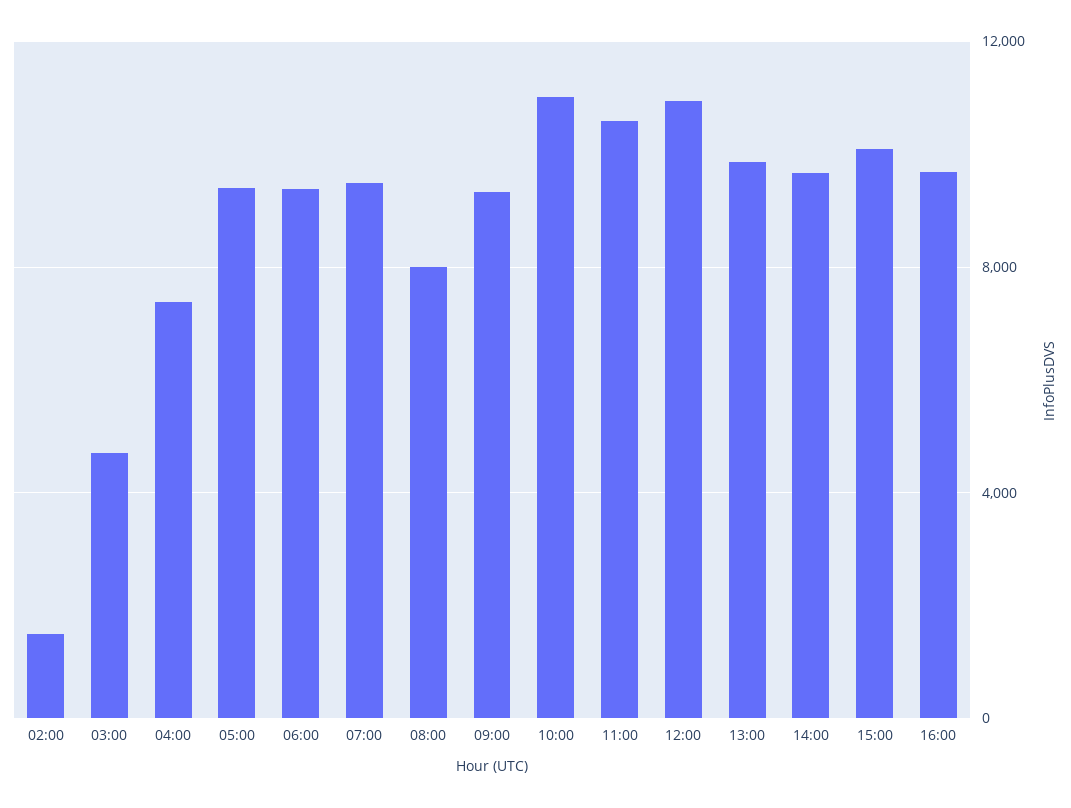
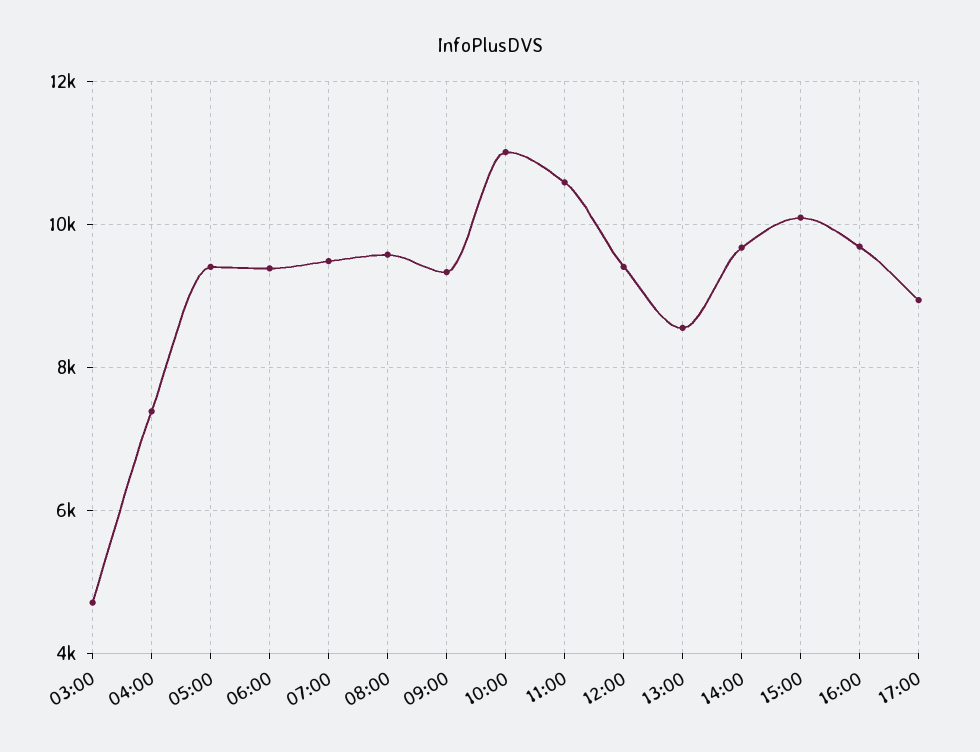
02:00: 1500 -> none
08:00: 8000 -> 9600
12:00: 11000 -> 9400
13:00: 10000 -> 8600
17:00: none -> 9000

